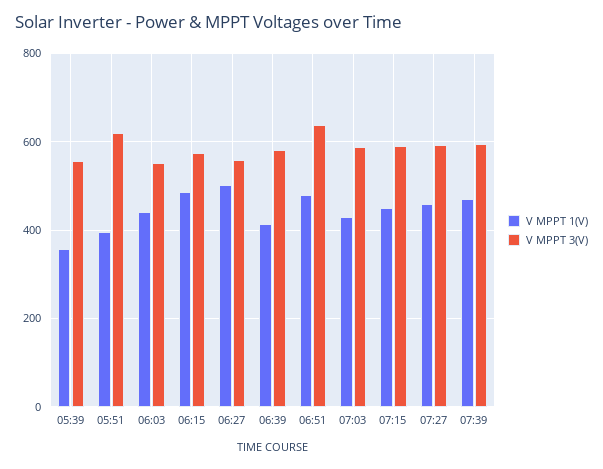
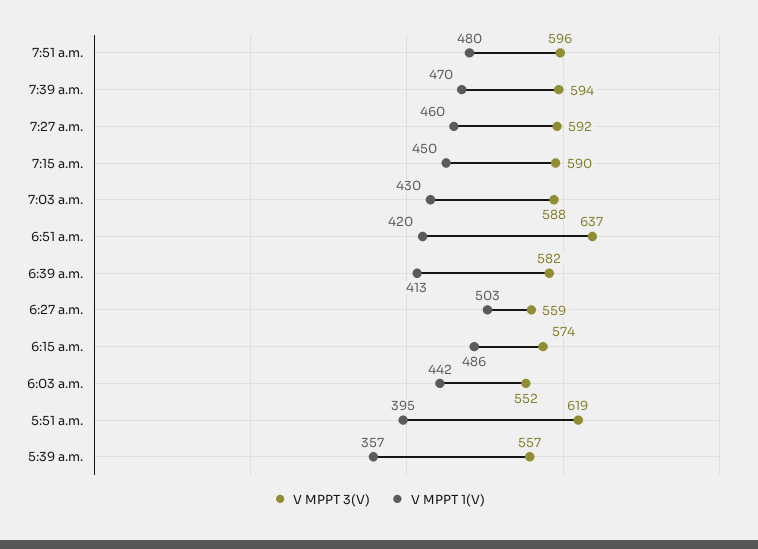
V MPPT 1(V), 06:51: 480 -> 420
V MPPT 3(V), 7:51 a.m.: none -> 596
V MPPT 1(V), 7:51 a.m.: none -> 480

